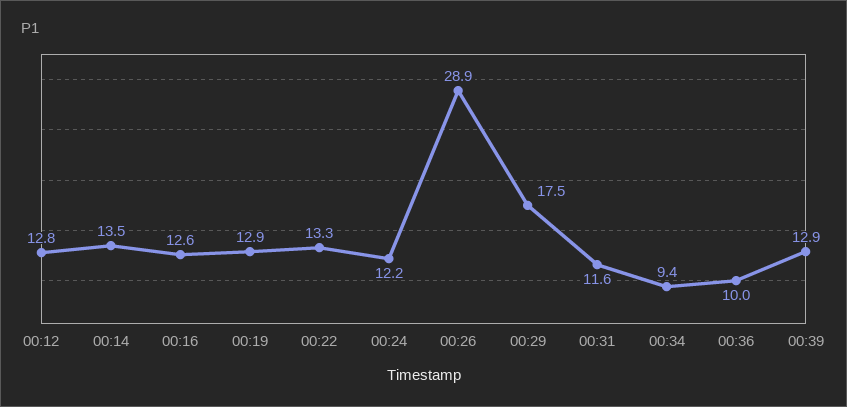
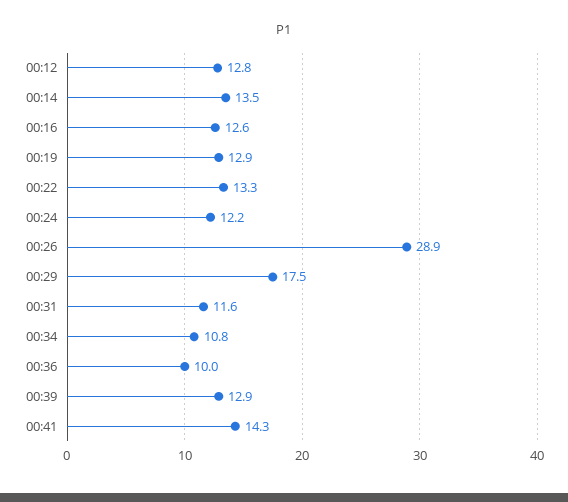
00:34: 9.4 -> 10.8
00:41: none -> 14.3

